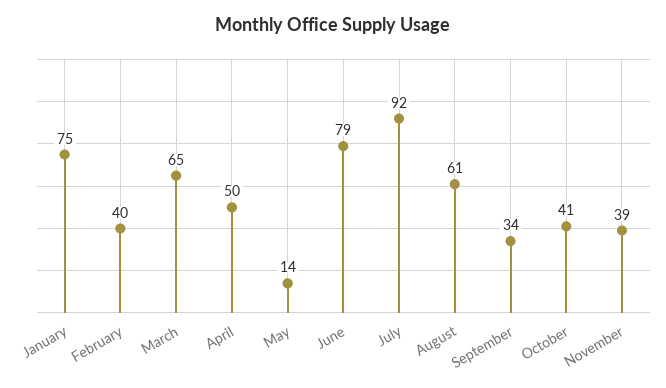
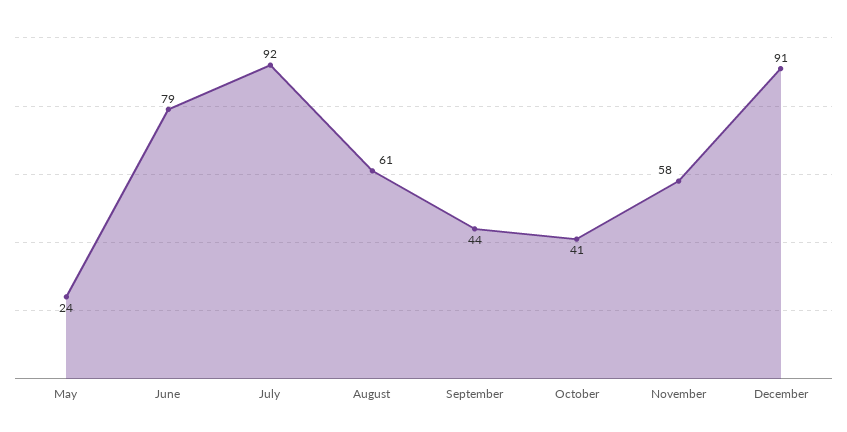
January: 75 -> none
February: 40 -> none
March: 65 -> none
April: 50 -> none
May: 14 -> 24
September: 34 -> 44
November: 39 -> 58
December: none -> 91

